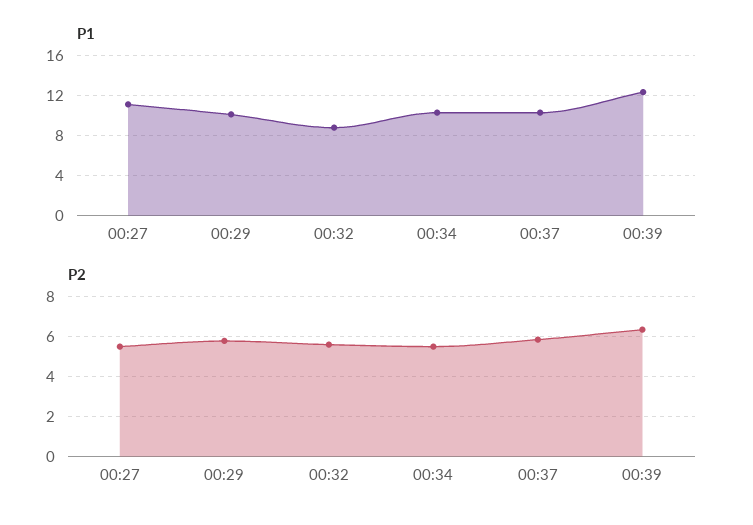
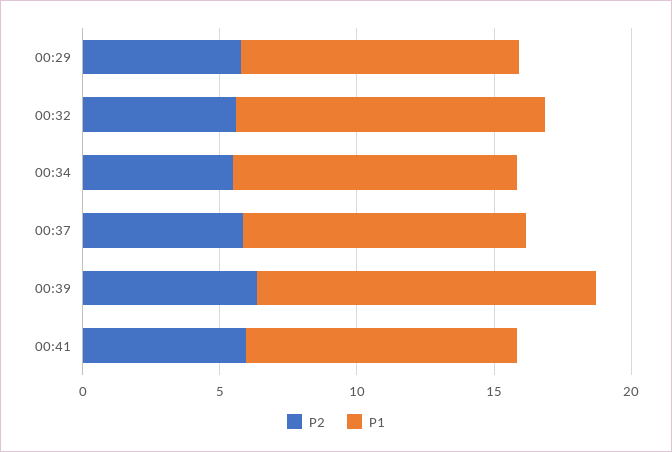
P1, 00:27: 11 -> none
P1, 00:32: 9 -> 11
P2, 00:27: 5.5 -> none
P2, 00:41: none -> 6
P1, 00:41: none -> 10

